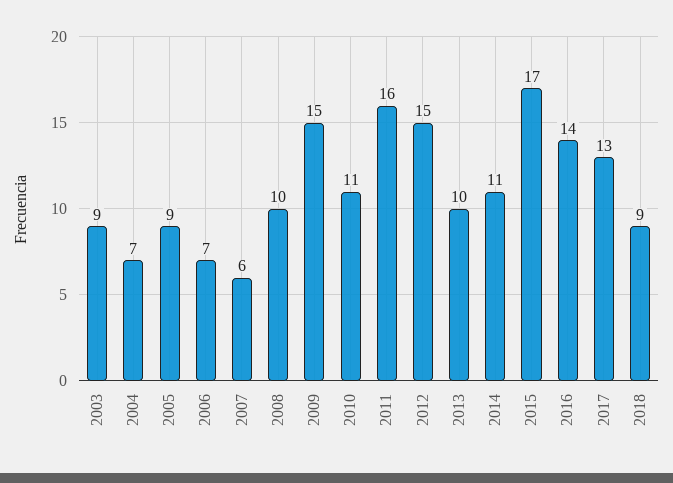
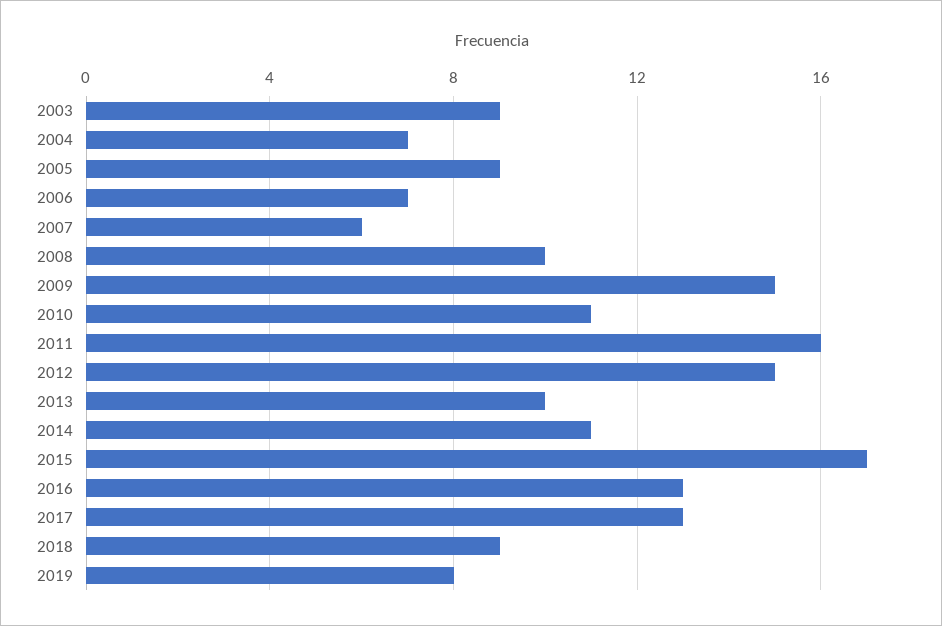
2016: 14 -> 13
2019: none -> 8

